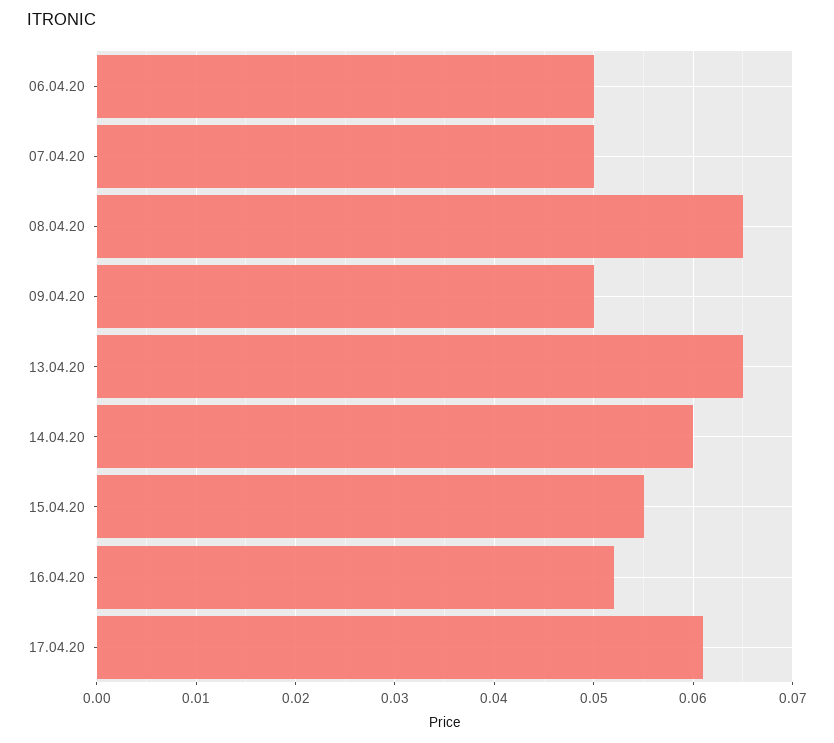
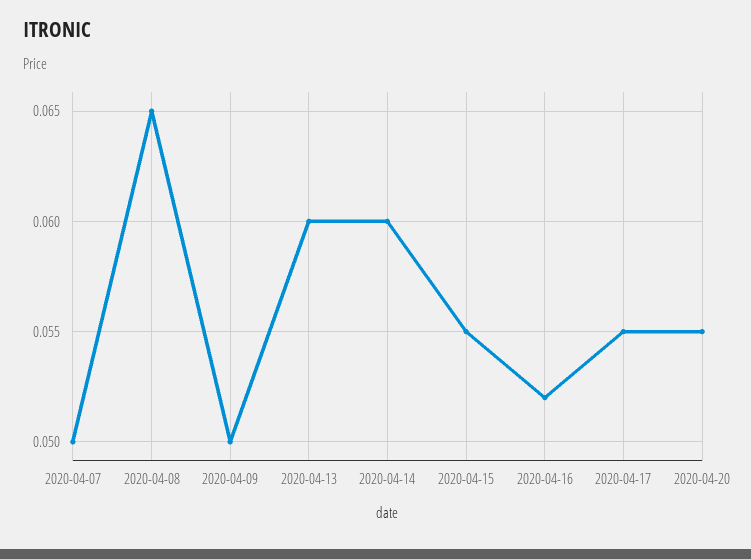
06.04.20: 0.05 -> none
13.04.20: 0.065 -> 0.06
17.04.20: 0.061 -> 0.055
2020-04-20: none -> 0.055

